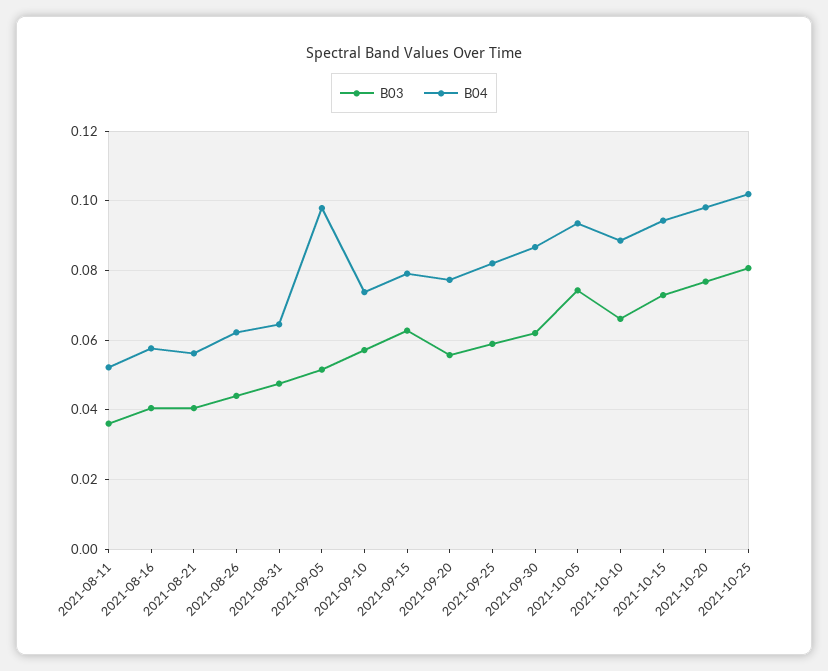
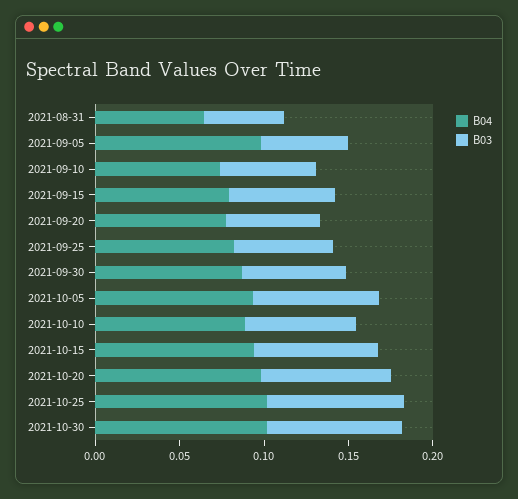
B03, 2021-08-11: 0.036 -> none
B04, 2021-08-11: 0.052 -> none
B03, 2021-08-16: 0.04 -> none
B04, 2021-08-16: 0.058 -> none
B03, 2021-08-21: 0.04 -> none
B04, 2021-08-21: 0.056 -> none
B03, 2021-08-26: 0.044 -> none
B04, 2021-08-26: 0.062 -> none
B04, 2021-10-30: none -> 0.1
B03, 2021-10-30: none -> 0.08

